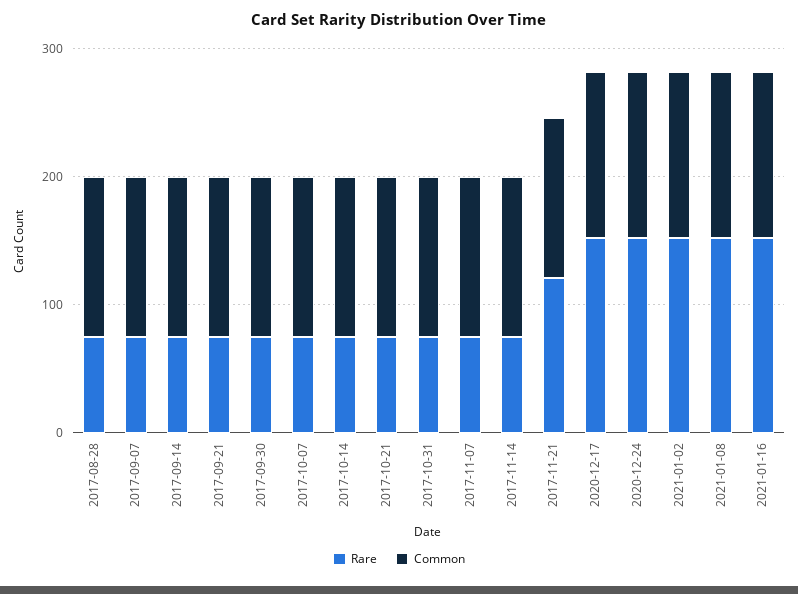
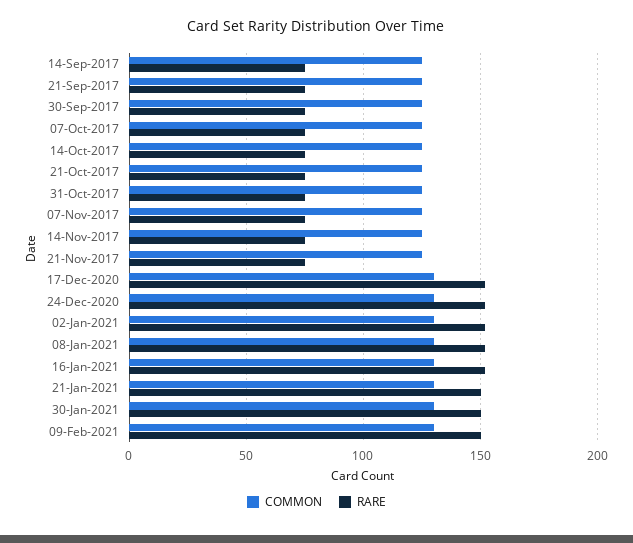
Rare, 2017-08-28: 80 -> none
Common, 2017-08-28: 120 -> none
Rare, 2017-09-07: 80 -> none
Common, 2017-09-07: 120 -> none
Rare, 2017-11-21: 120 -> 75
Common, 21-Jan-2021: none -> 130
Rare, 21-Jan-2021: none -> 150
Common, 30-Jan-2021: none -> 130
Rare, 30-Jan-2021: none -> 150
Common, 09-Feb-2021: none -> 130
Rare, 09-Feb-2021: none -> 150

